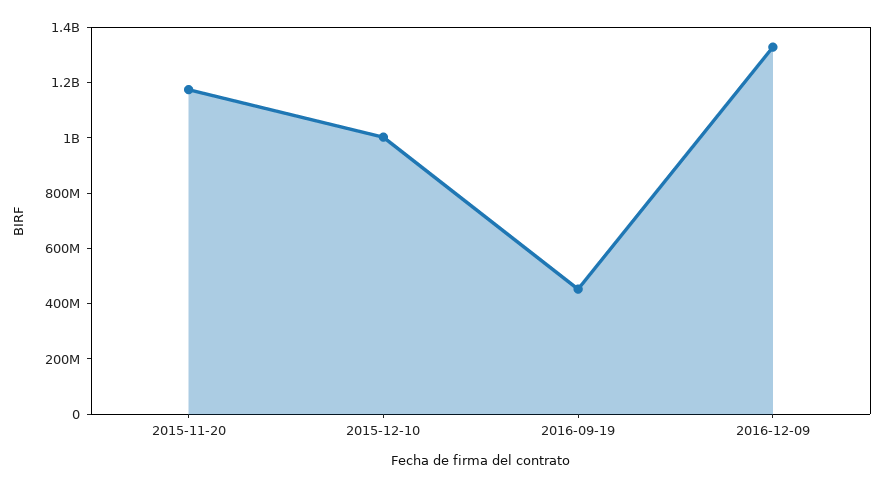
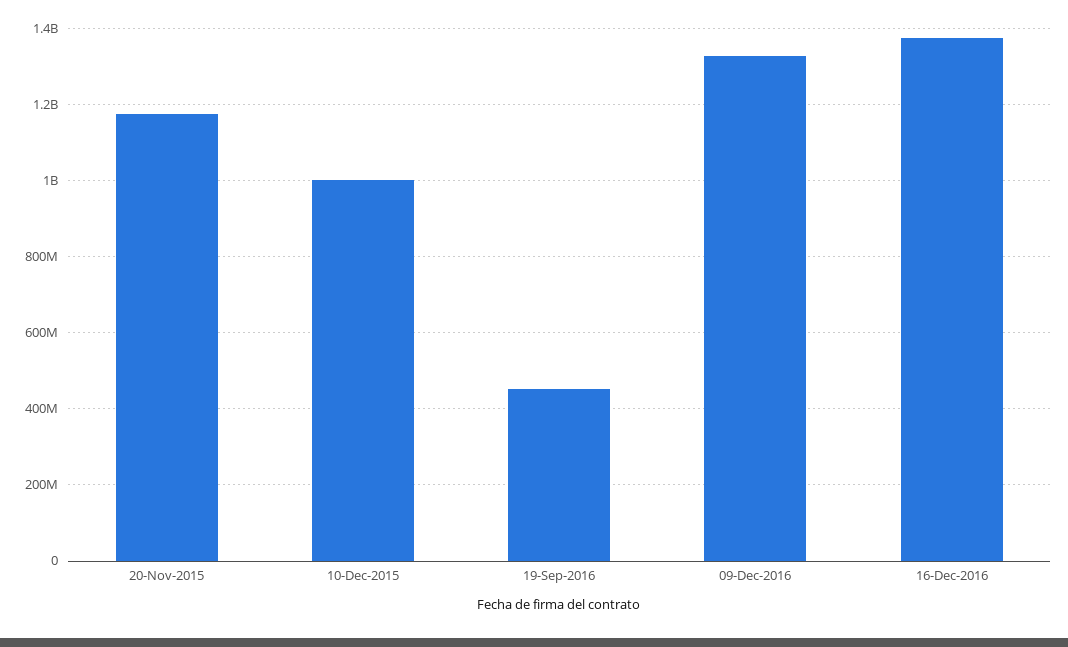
16-Dec-2016: none -> 1380000000

